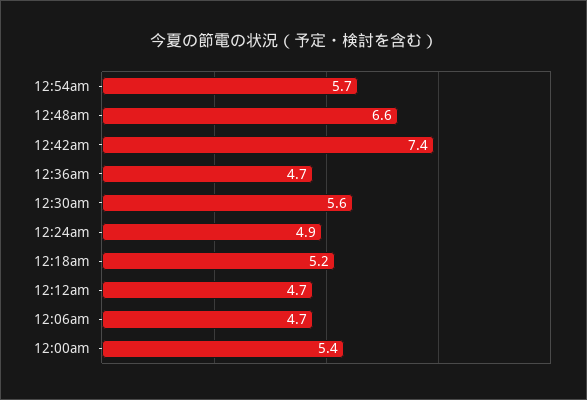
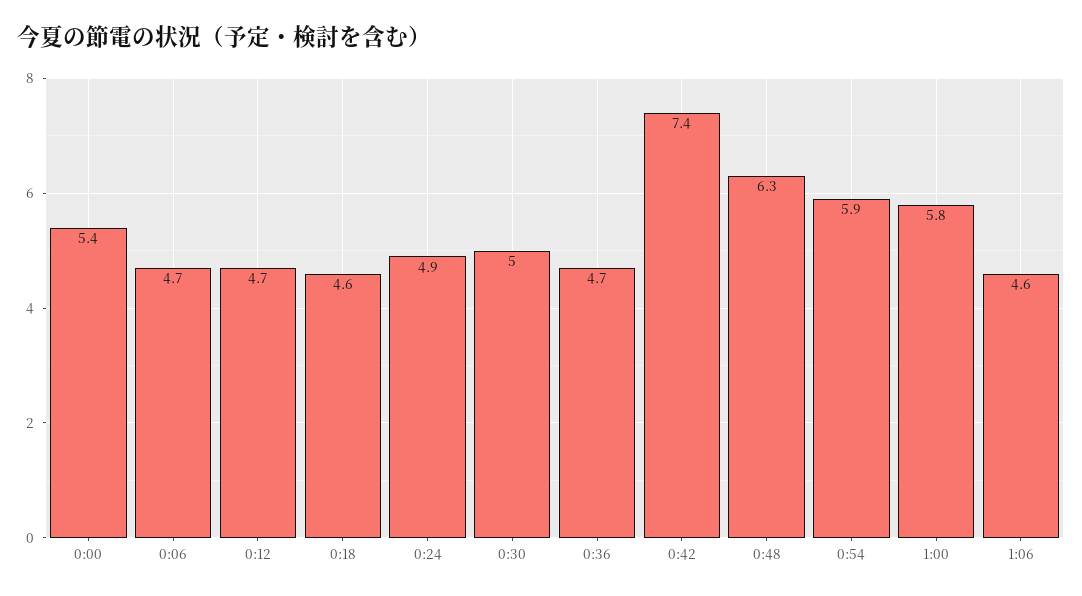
12:54am: 5.7 -> 5.9
12:48am: 6.6 -> 6.3
12:30am: 5.6 -> 5
12:18am: 5.2 -> 4.6
1:00: none -> 5.8
1:06: none -> 4.6

